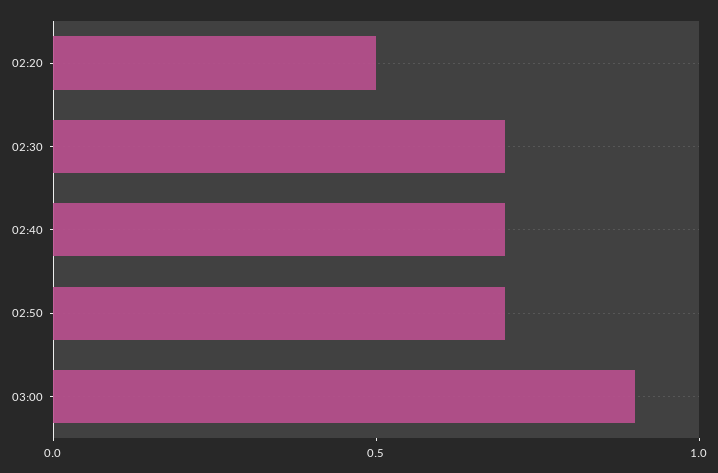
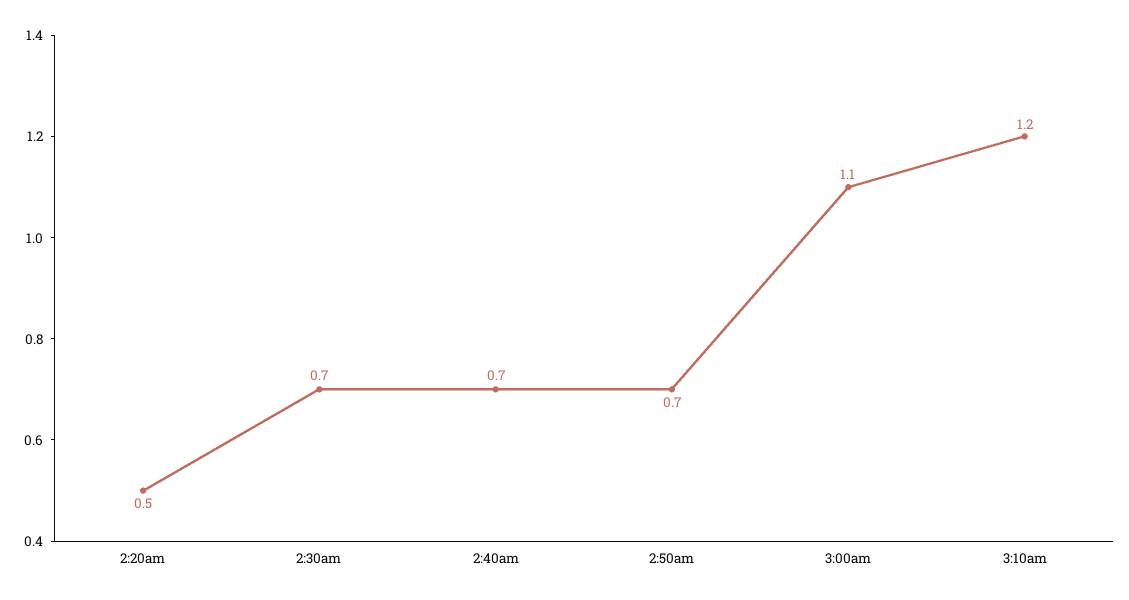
03:00: 0.9 -> 1.1
3:10am: none -> 1.2

